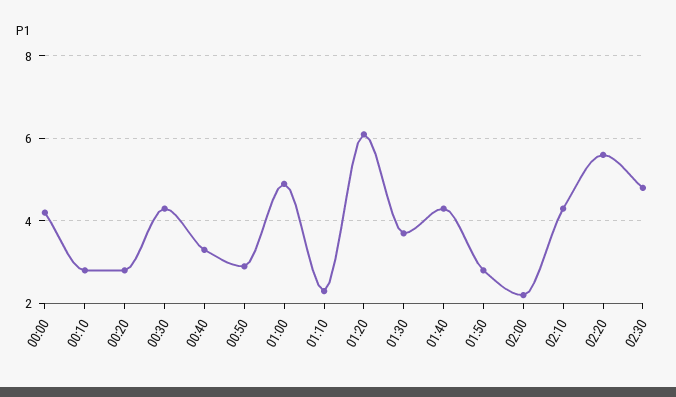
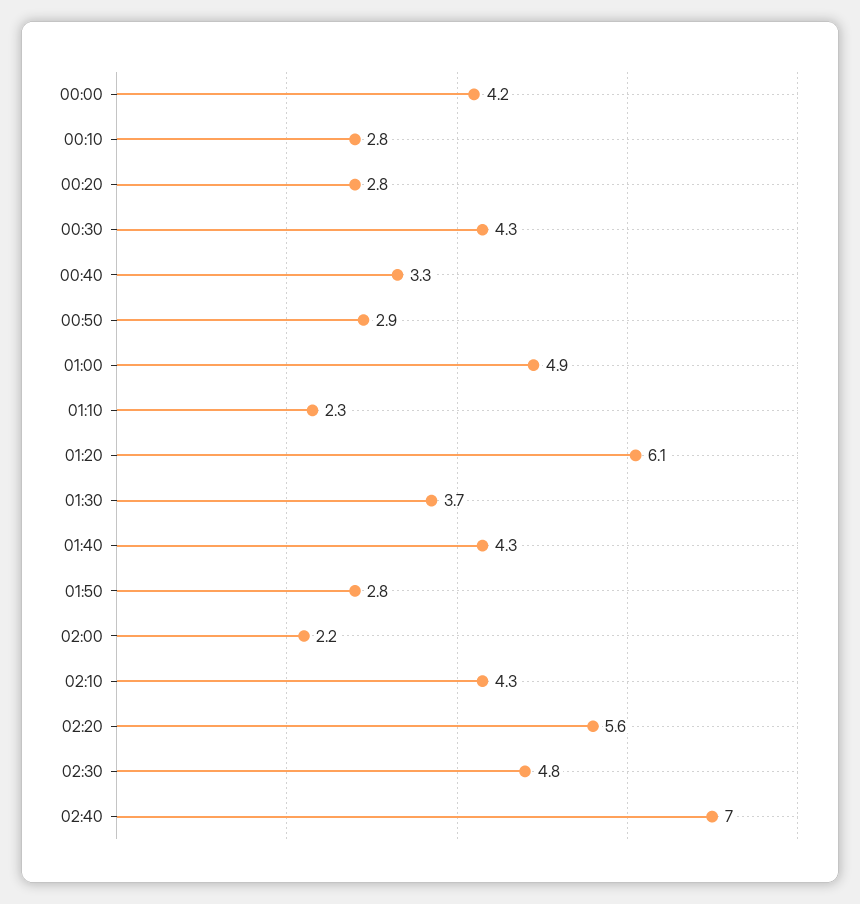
02:40: none -> 7

